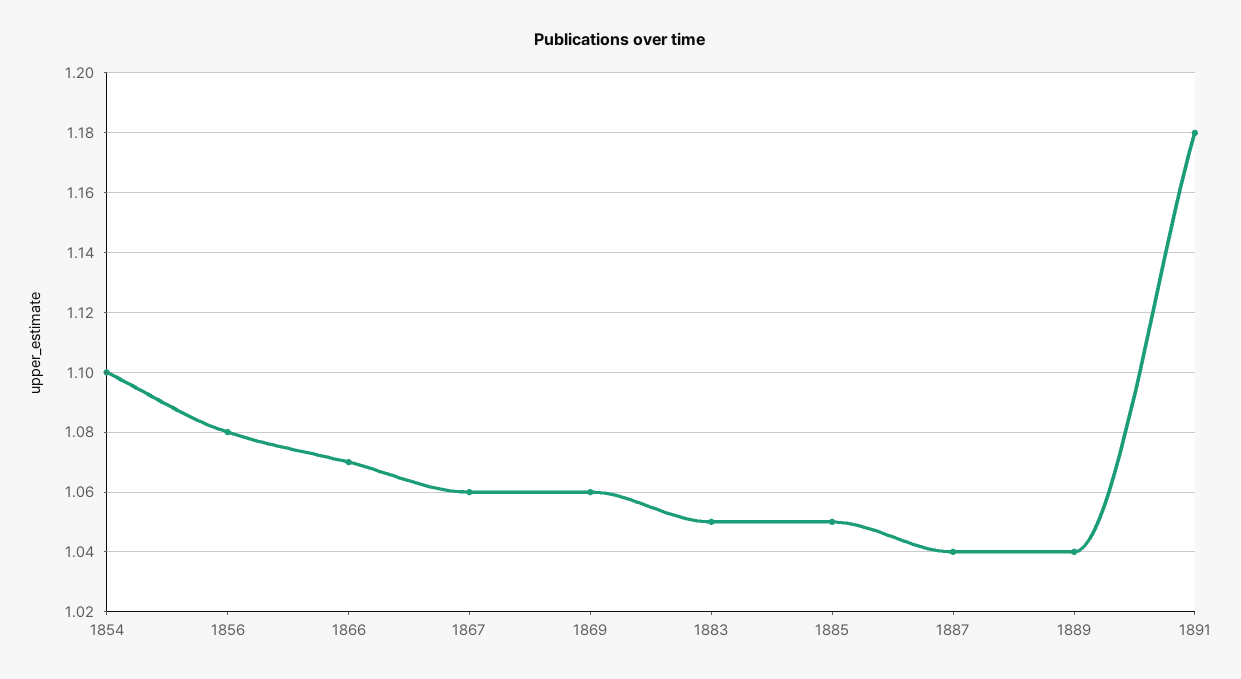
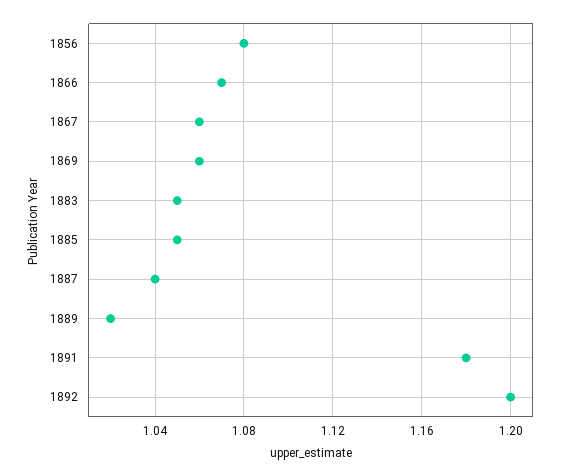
1854: 1.1 -> none
1889: 1.04 -> 1.02
1892: none -> 1.2

